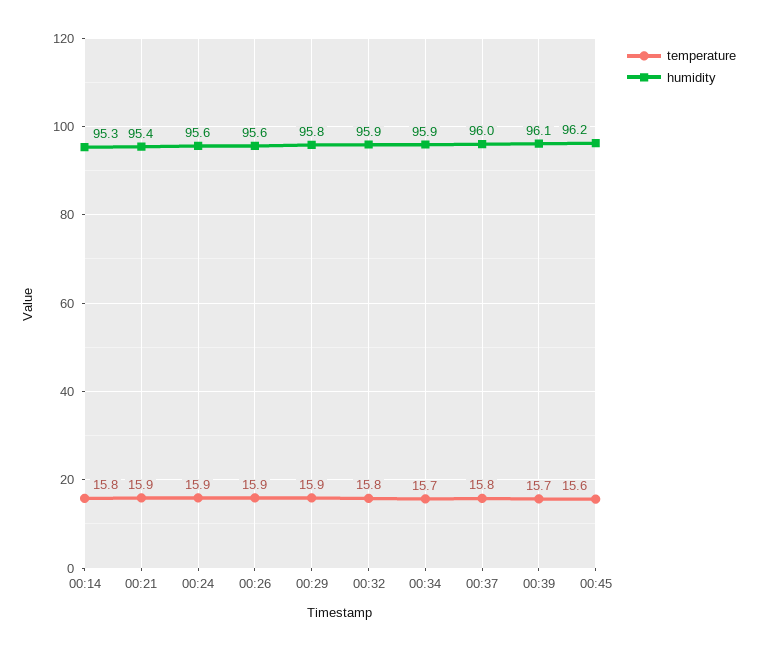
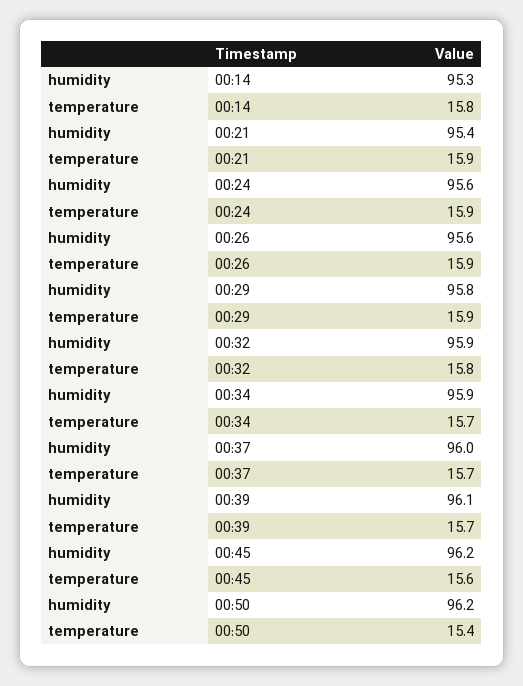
temperature, 00:37: 15.8 -> 15.7
humidity, 00:50: none -> 96.2
temperature, 00:50: none -> 15.4

